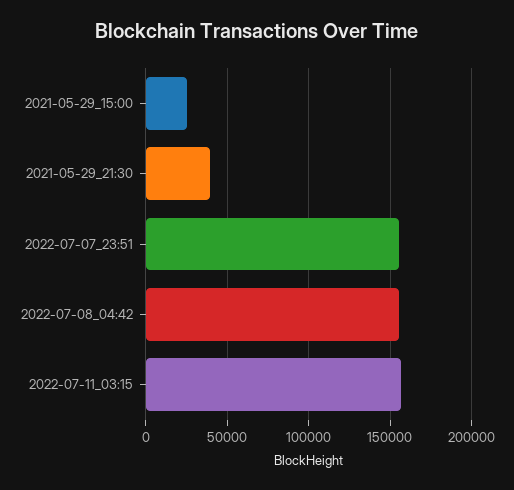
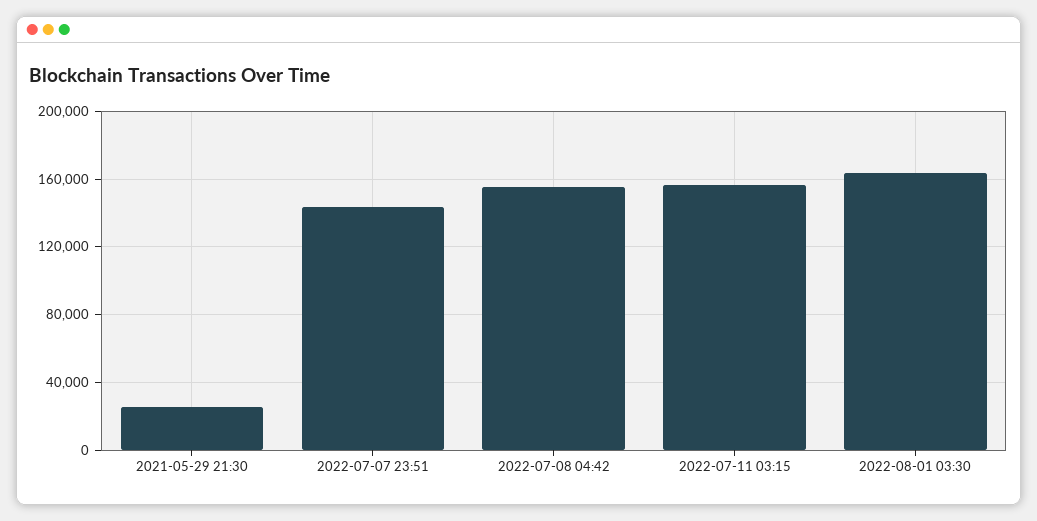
2021-05-29_15:00: 25000 -> none
2021-05-29_21:30: 40000 -> 25000
2022-07-07_23:51: 155000 -> 145000
2022-08-01 03:30: none -> 165000

